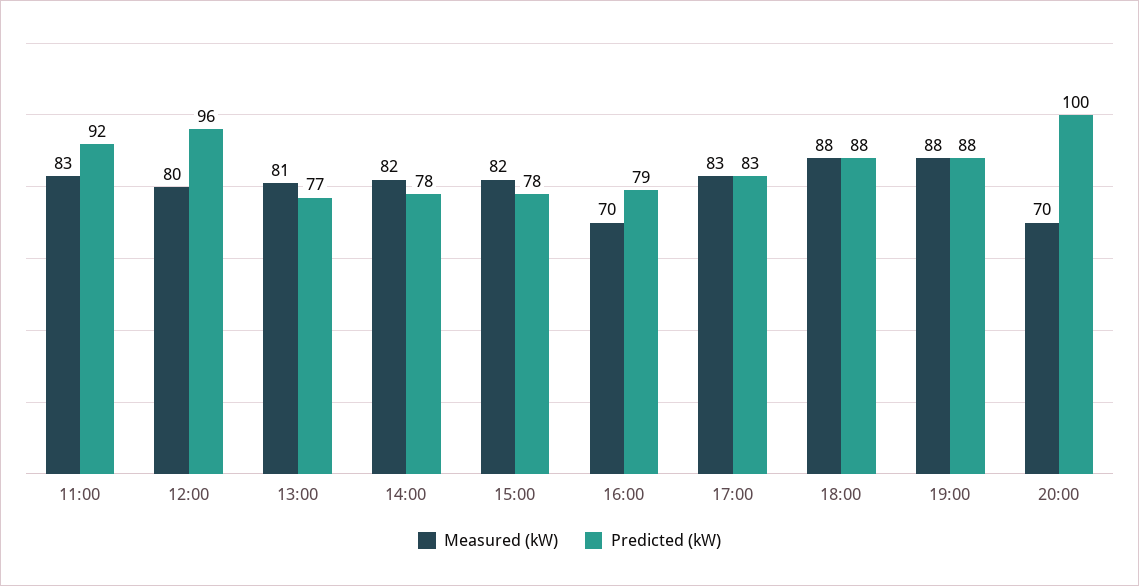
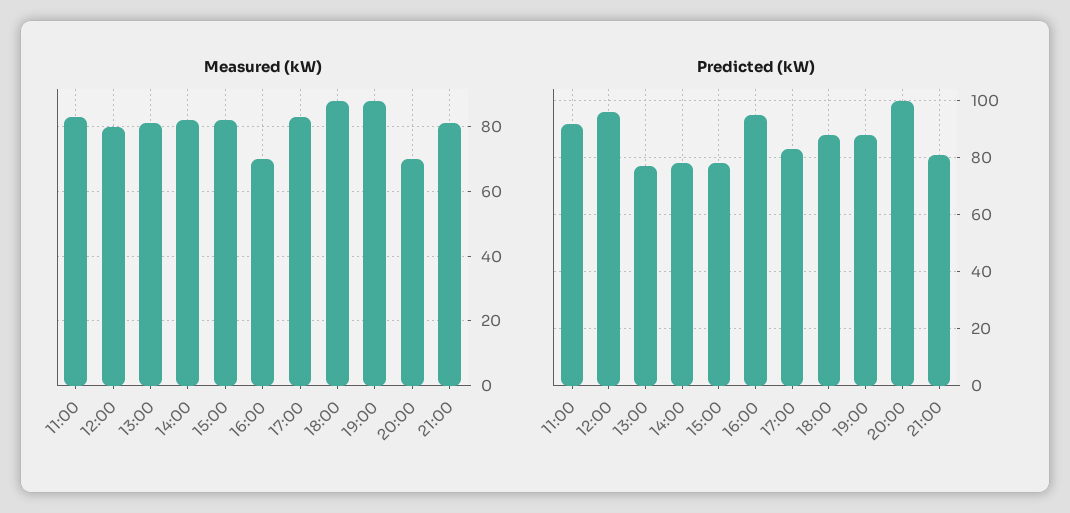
Predicted (kW), 16:00: 79 -> 95
Measured (kW), 21:00: none -> 80
Predicted (kW), 21:00: none -> 80

